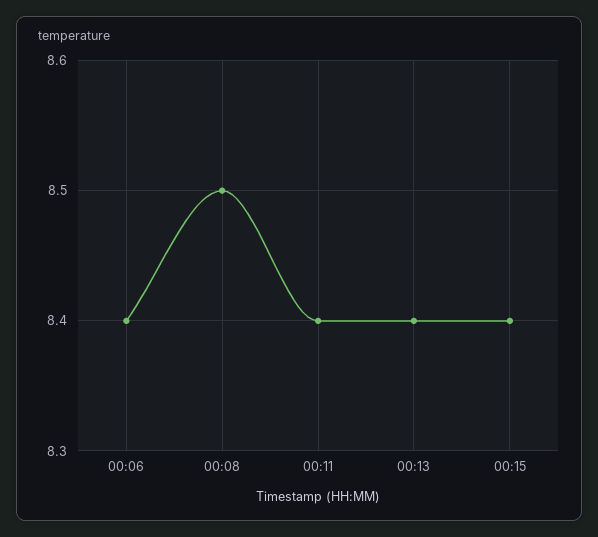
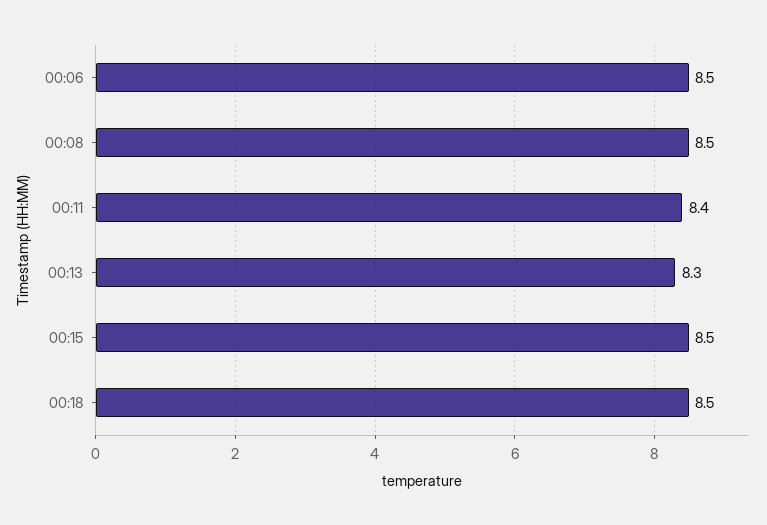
00:06: 8.4 -> 8.5
00:13: 8.4 -> 8.3
00:15: 8.4 -> 8.5
00:18: none -> 8.5

